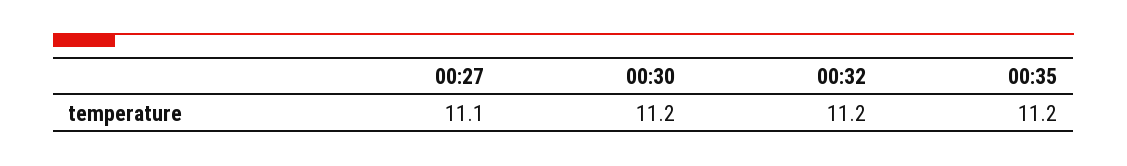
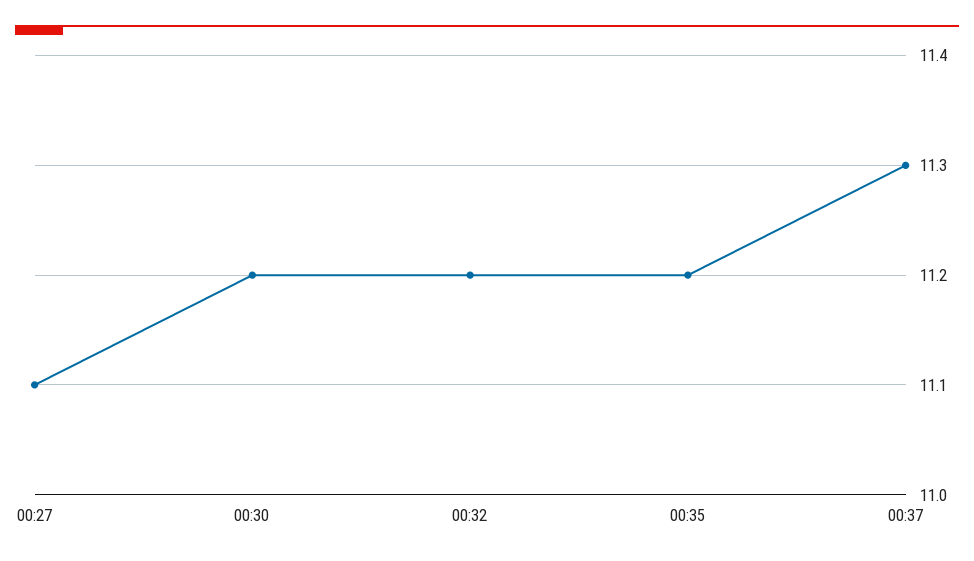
00:37: none -> 11.3

